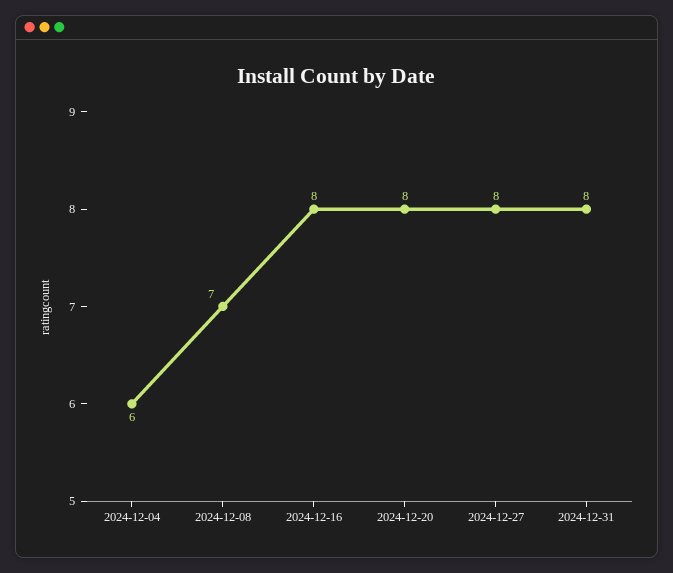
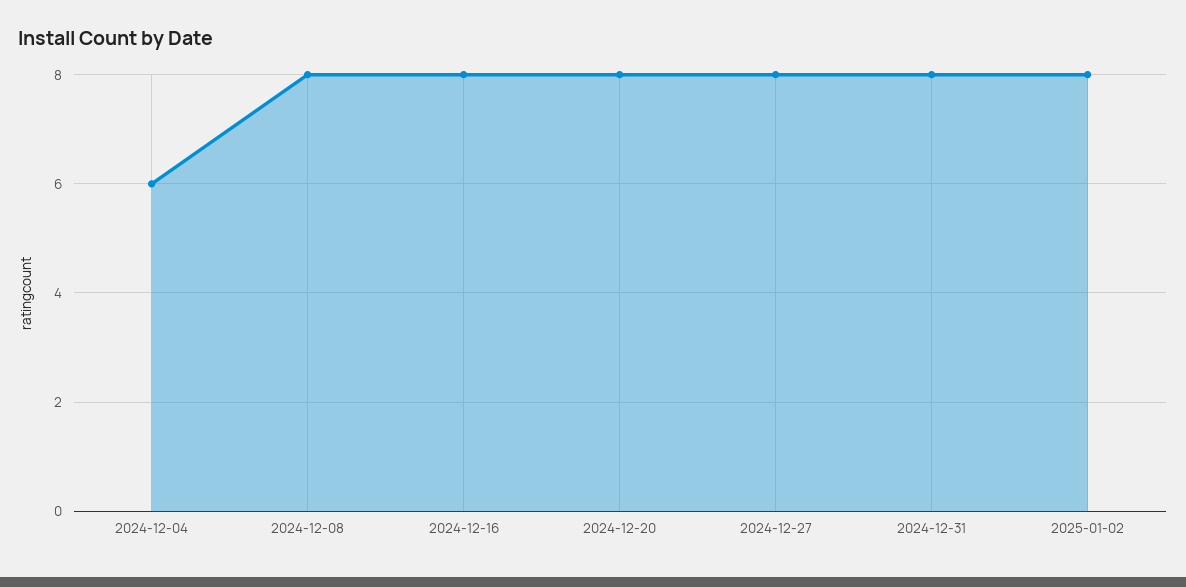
2024-12-08: 7 -> 8
2025-01-02: none -> 8

